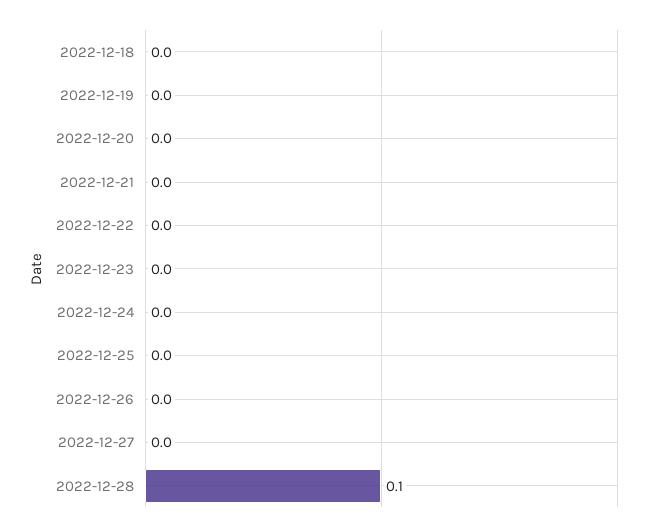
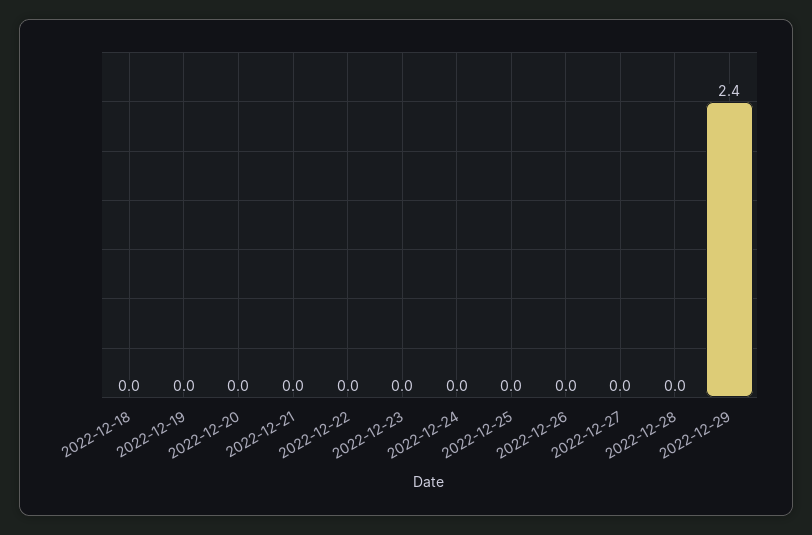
2022-12-28: 0.1 -> 0
2022-12-29: none -> 2.4

